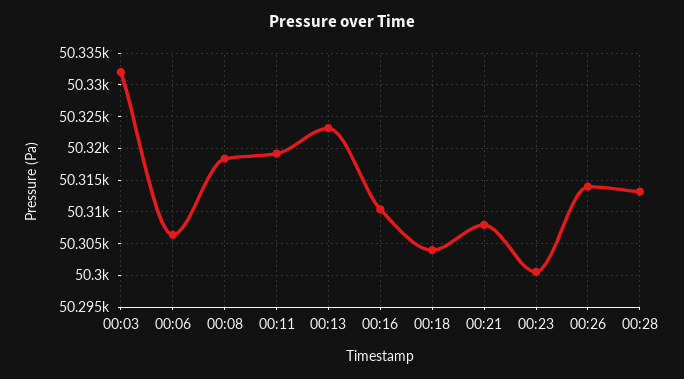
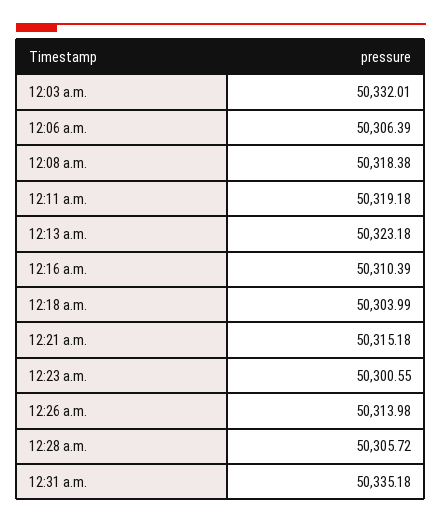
00:21: 50308 -> 50315.18
00:28: 50313 -> 50305.72
12:31 a.m.: none -> 50335.18

